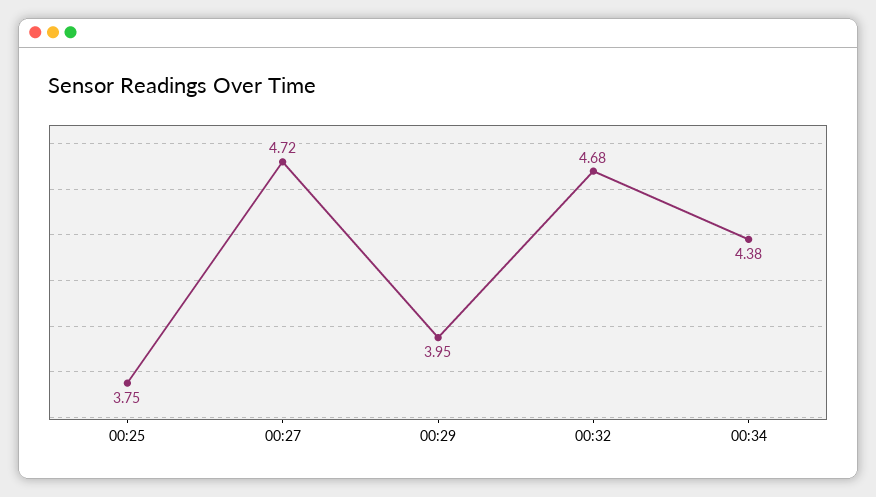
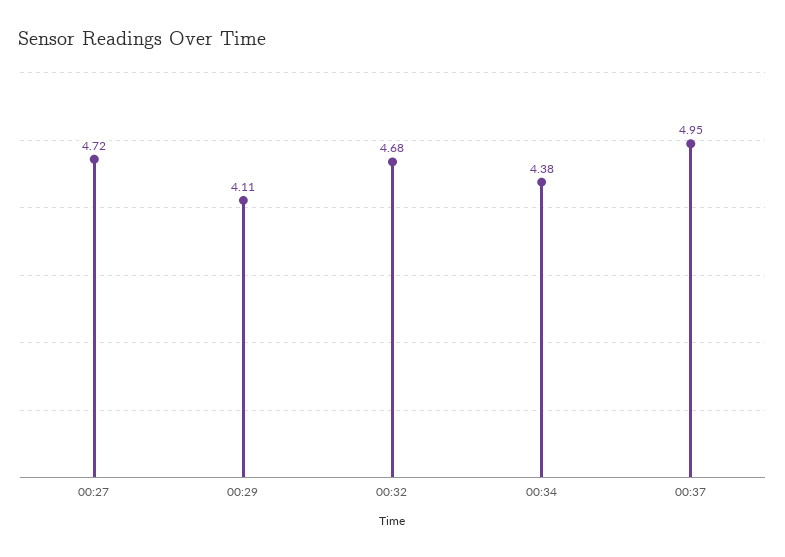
00:25: 3.75 -> none
00:29: 3.95 -> 4.11
00:37: none -> 4.95

